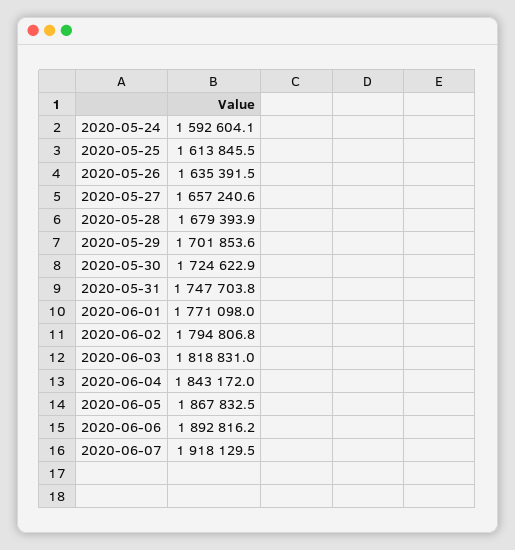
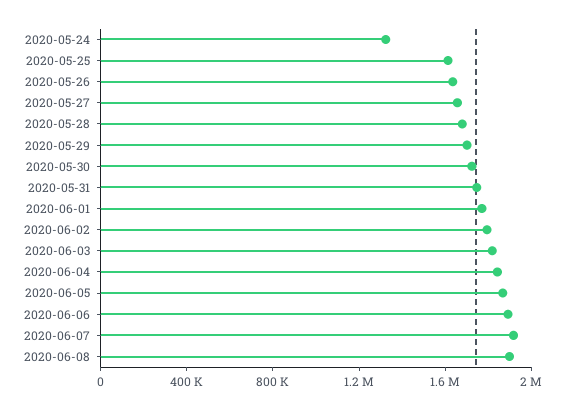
2020-05-24: 1592604.1 -> 1300000
2020-06-08: none -> 1900000

